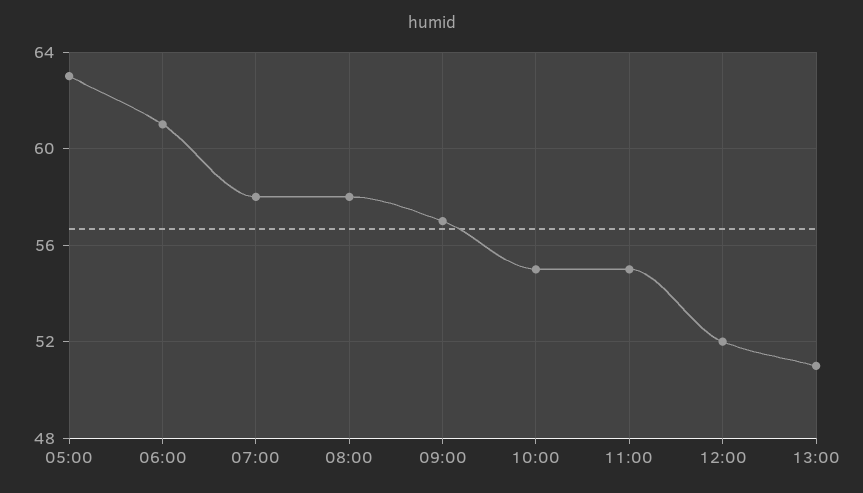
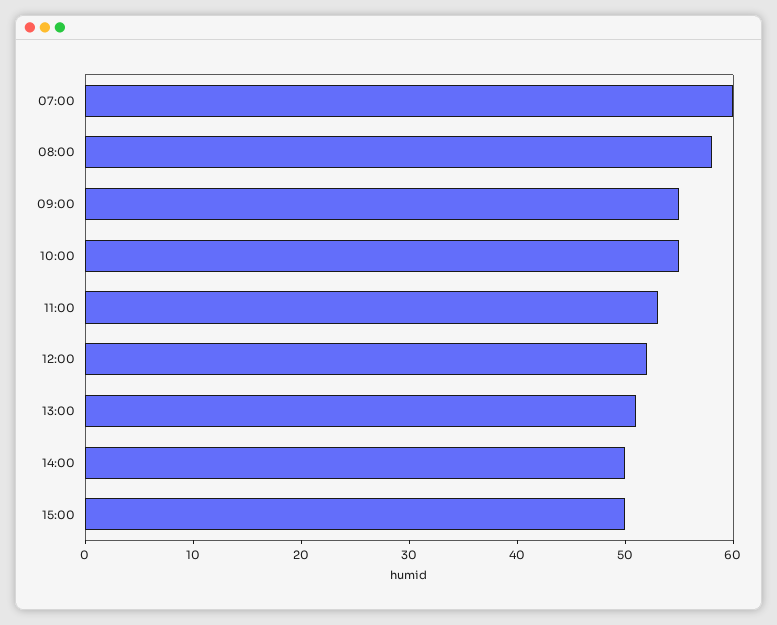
05:00: 63 -> none
06:00: 61 -> none
07:00: 58 -> 60
09:00: 57 -> 55
11:00: 55 -> 53
14:00: none -> 50
15:00: none -> 50

